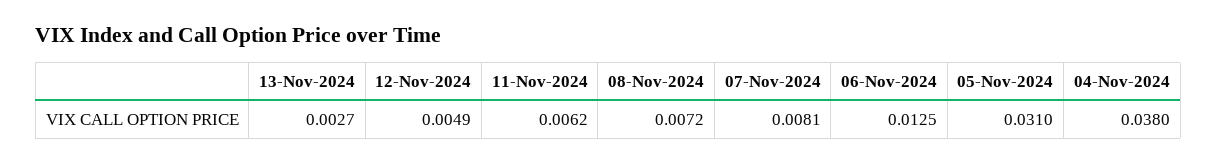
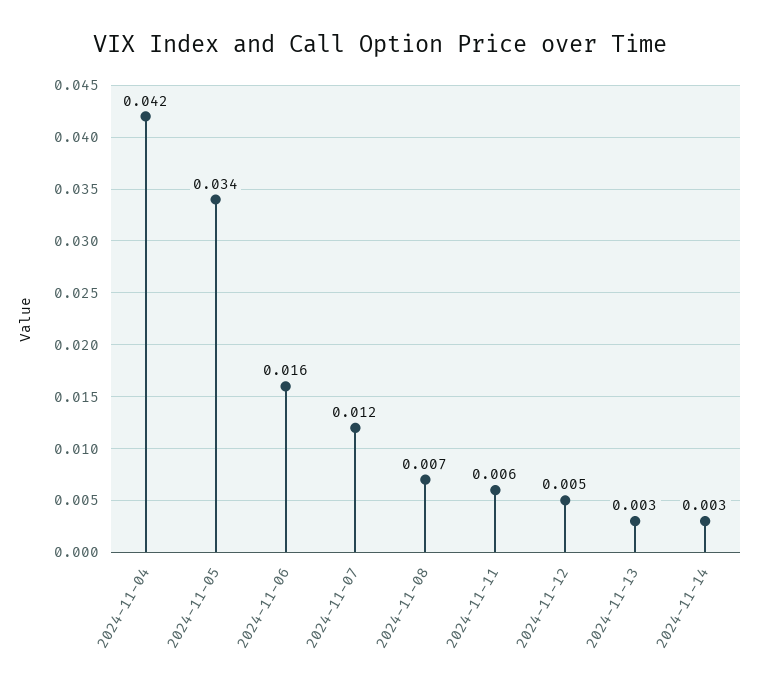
07-Nov-2024: 0.0081 -> 0.012
06-Nov-2024: 0.0125 -> 0.016
05-Nov-2024: 0.031 -> 0.034
04-Nov-2024: 0.038 -> 0.042
2024-11-14: none -> 0.003

